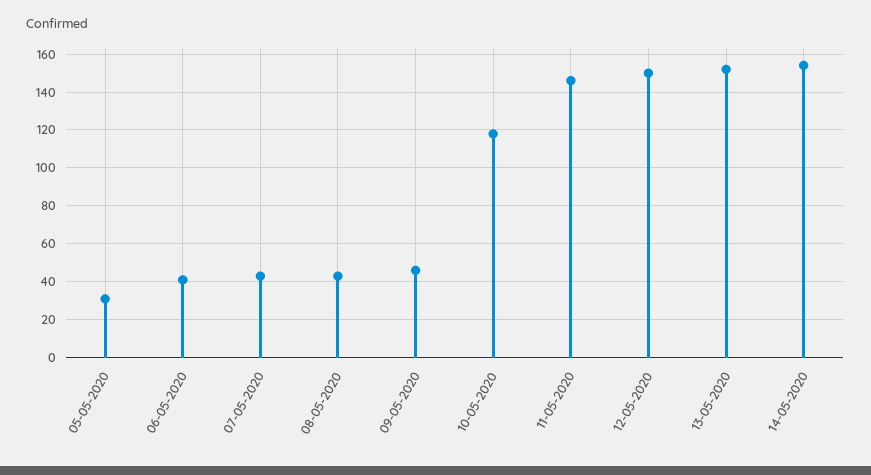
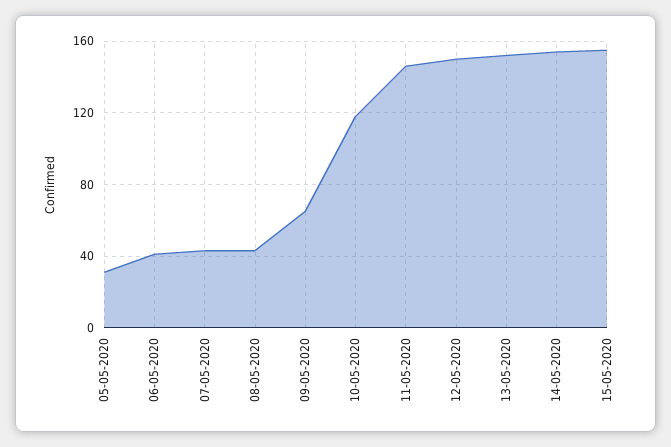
09-05-2020: 45 -> 65
15-05-2020: none -> 155

